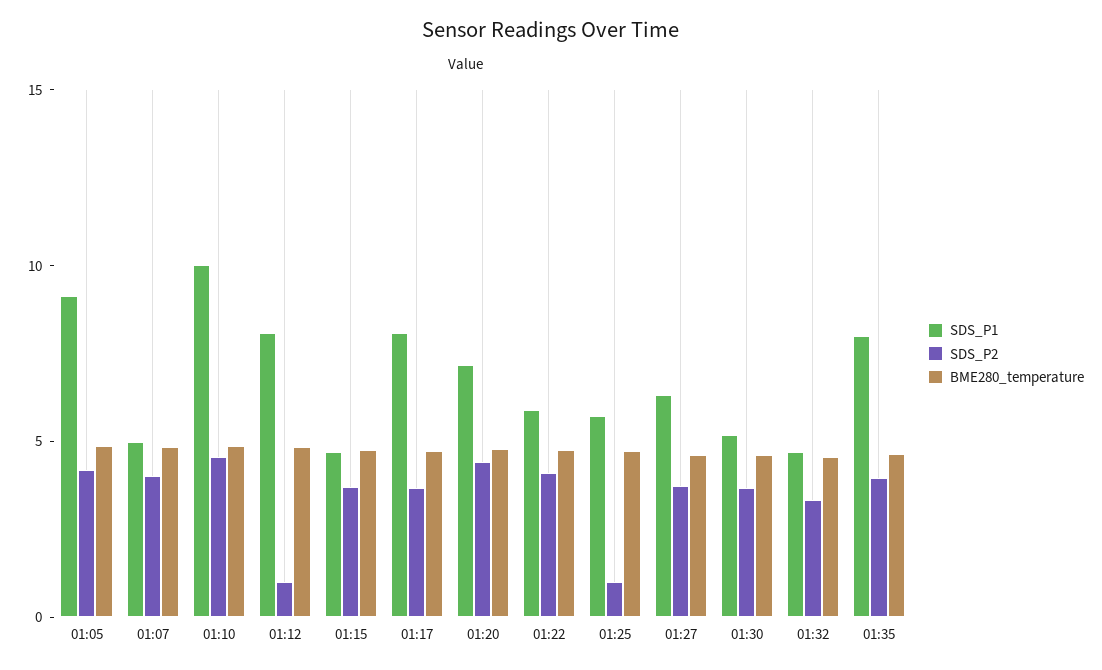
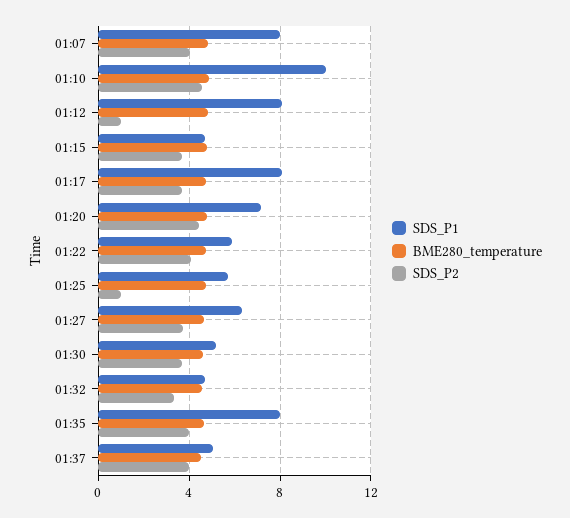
SDS_P1, 01:05: 9 -> none
SDS_P2, 01:05: 4 -> none
BME280_temperature, 01:05: 5 -> none
SDS_P1, 01:07: 5 -> 8
SDS_P1, 01:37: none -> 5
BME280_temperature, 01:37: none -> 4.5
SDS_P2, 01:37: none -> 4

